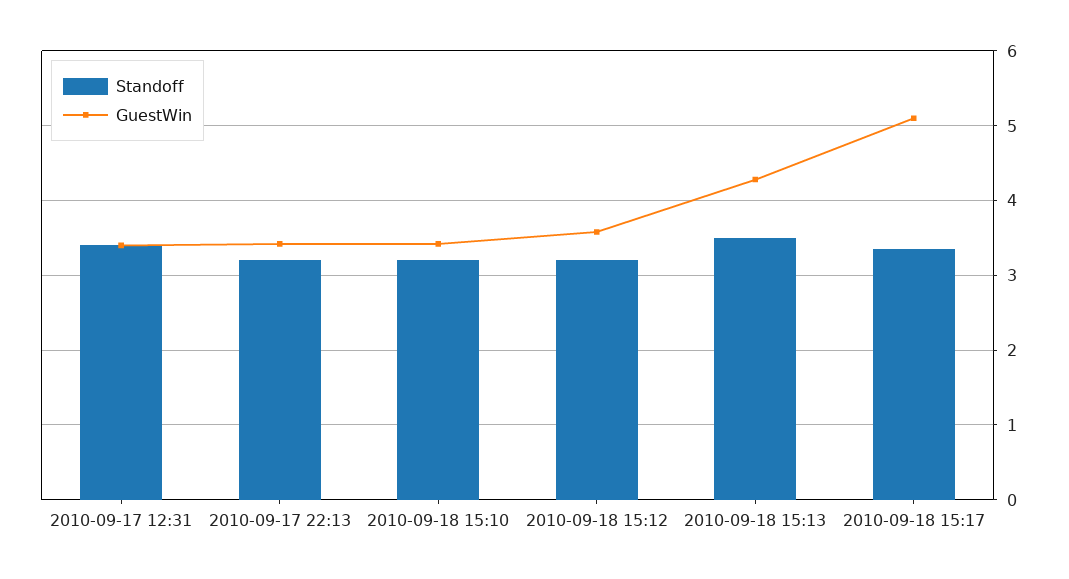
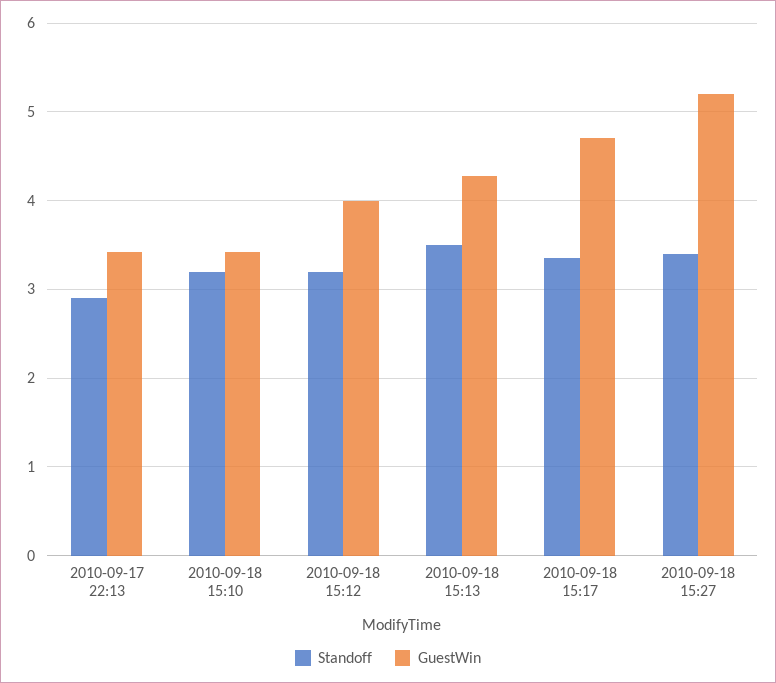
Standoff, 2010-09-17 12:31: 3.4 -> none
GuestWin, 2010-09-17 12:31: 3.4 -> none
Standoff, 2010-09-17 22:13: 3.2 -> 2.9
GuestWin, 2010-09-18 15:12: 3.6 -> 4
GuestWin, 2010-09-18 15:17: 5.1 -> 4.7
Standoff, 2010-09-18 15:27: none -> 3.4
GuestWin, 2010-09-18 15:27: none -> 5.2

